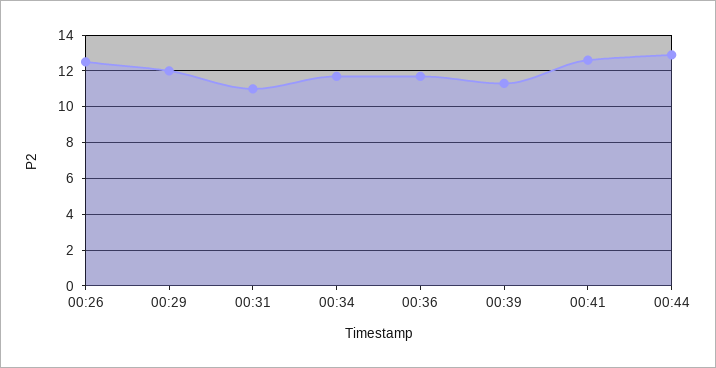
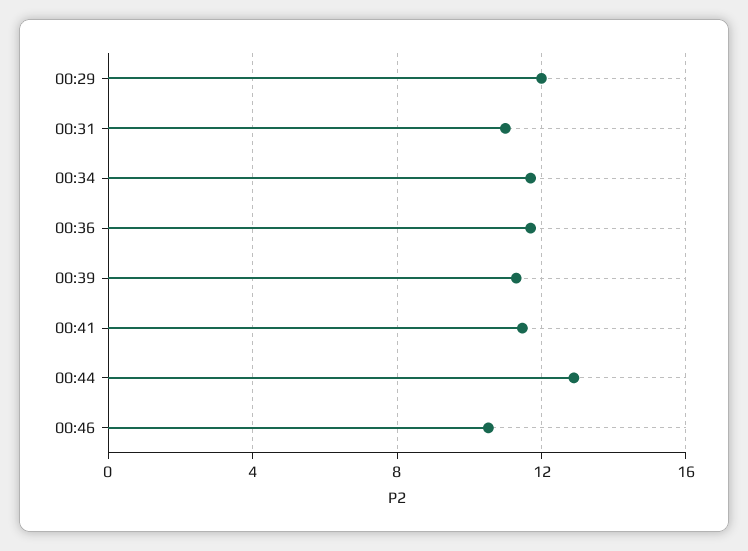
00:26: 12.5 -> none
00:41: 12.5 -> 11.5
00:46: none -> 10.5

